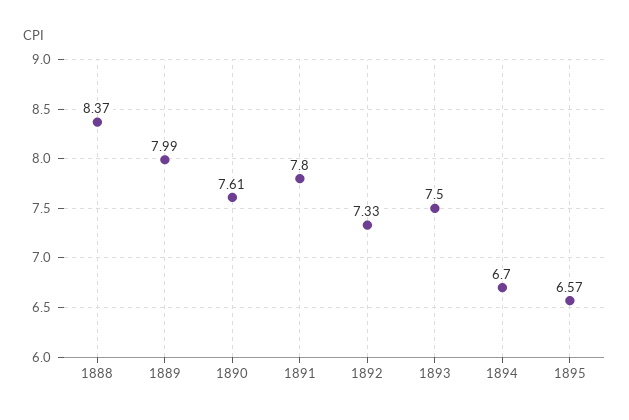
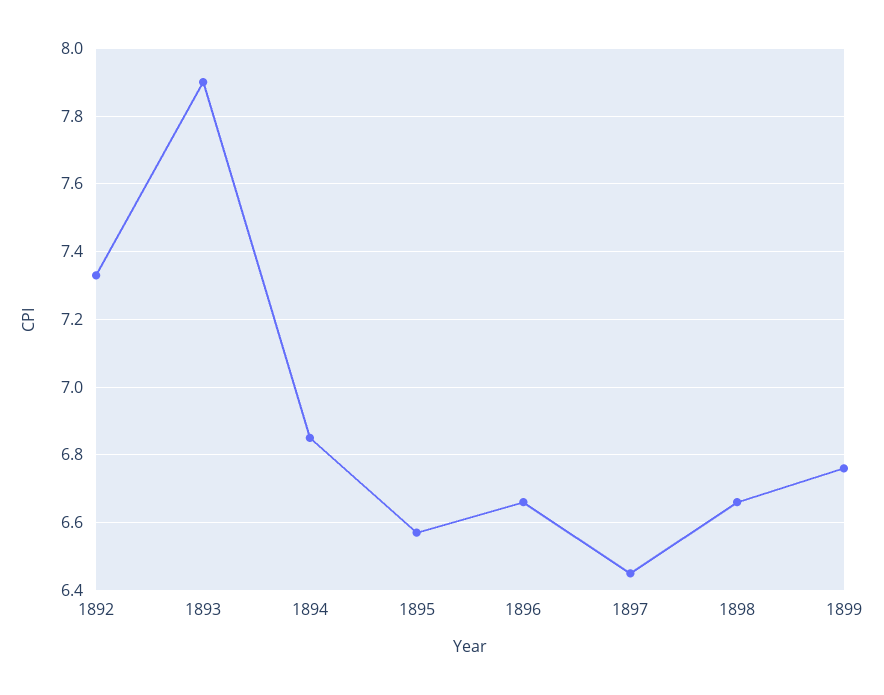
1888: 8.37 -> none
1889: 7.99 -> none
1890: 7.61 -> none
1891: 7.8 -> none
1893: 7.5 -> 7.9
1894: 6.7 -> 6.85
1896: none -> 6.65
1897: none -> 6.45
1898: none -> 6.65
1899: none -> 6.75

